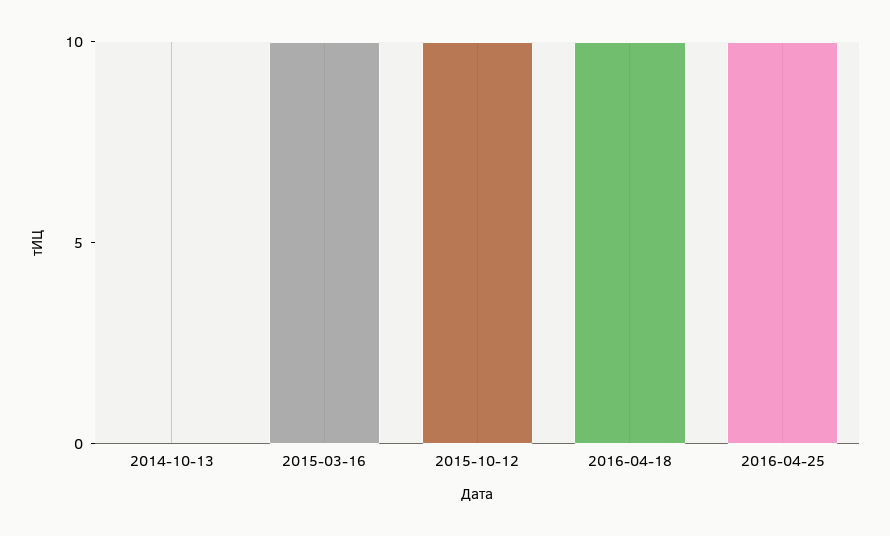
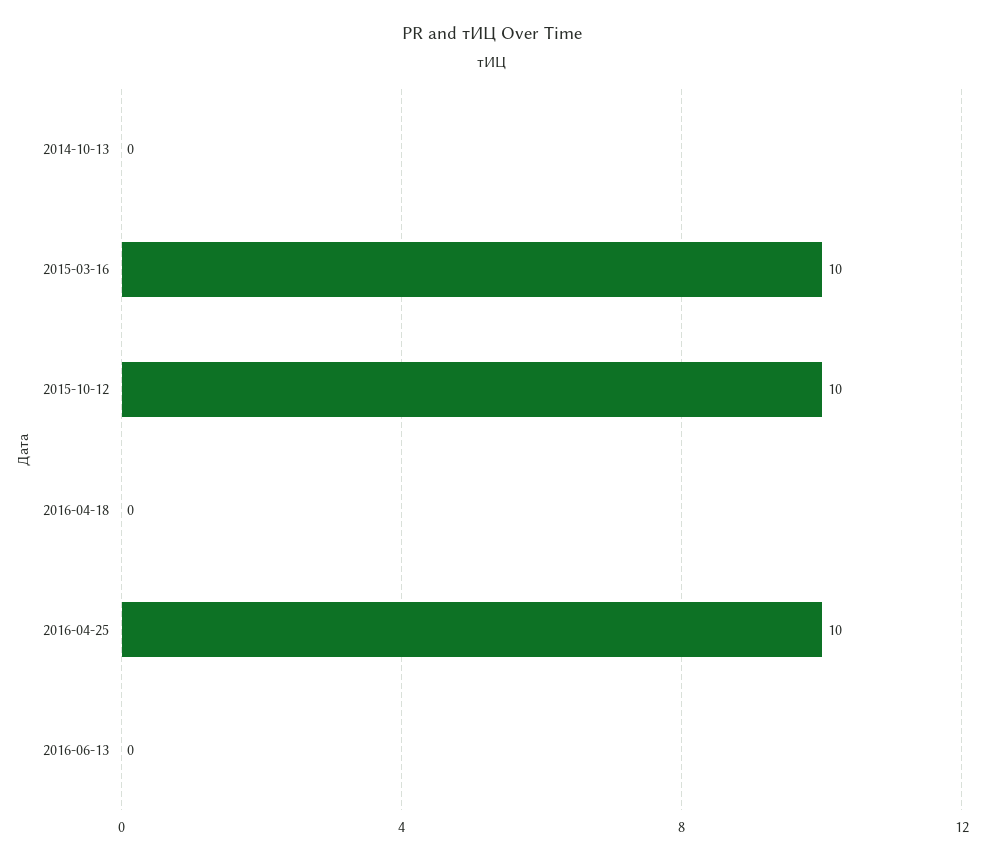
2016-04-18: 10 -> 0
2016-06-13: none -> 0

